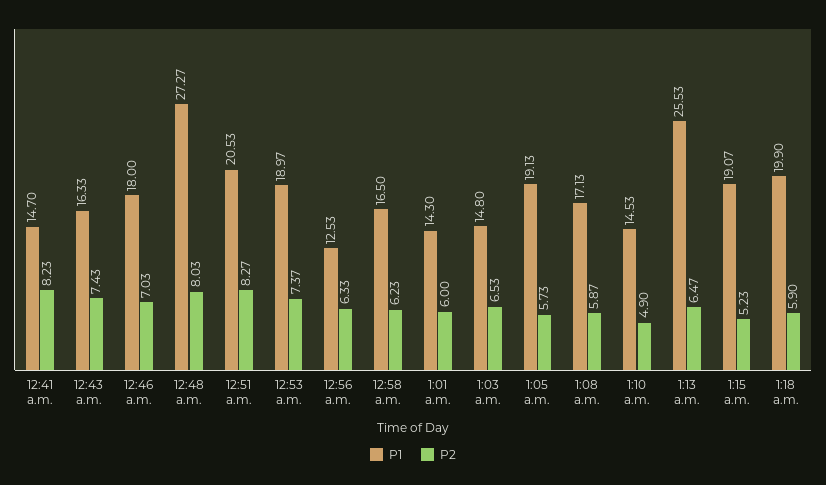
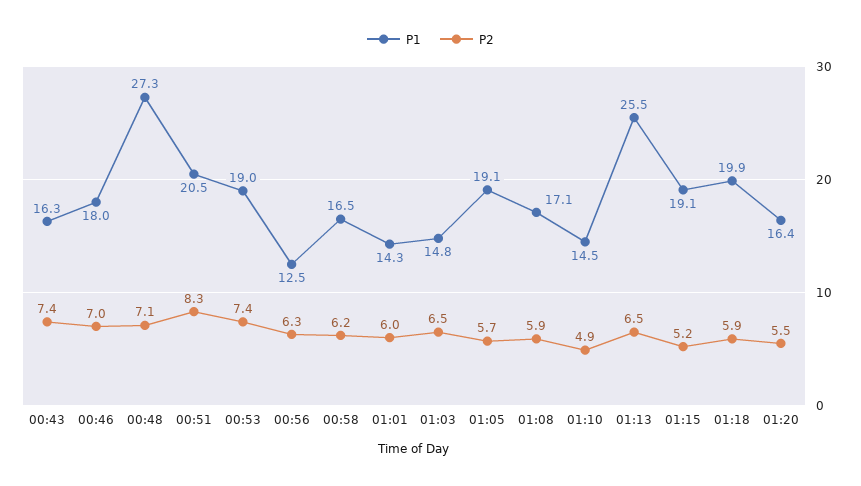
P1, 12:41 a.m.: 14.7 -> none
P2, 12:41 a.m.: 8.23 -> none
P2, 12:48 a.m.: 8.03 -> 7.1
P1, 01:20: none -> 16.4
P2, 01:20: none -> 5.5

